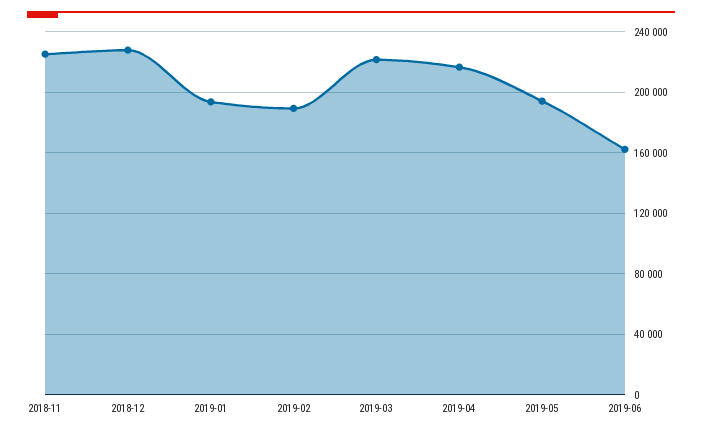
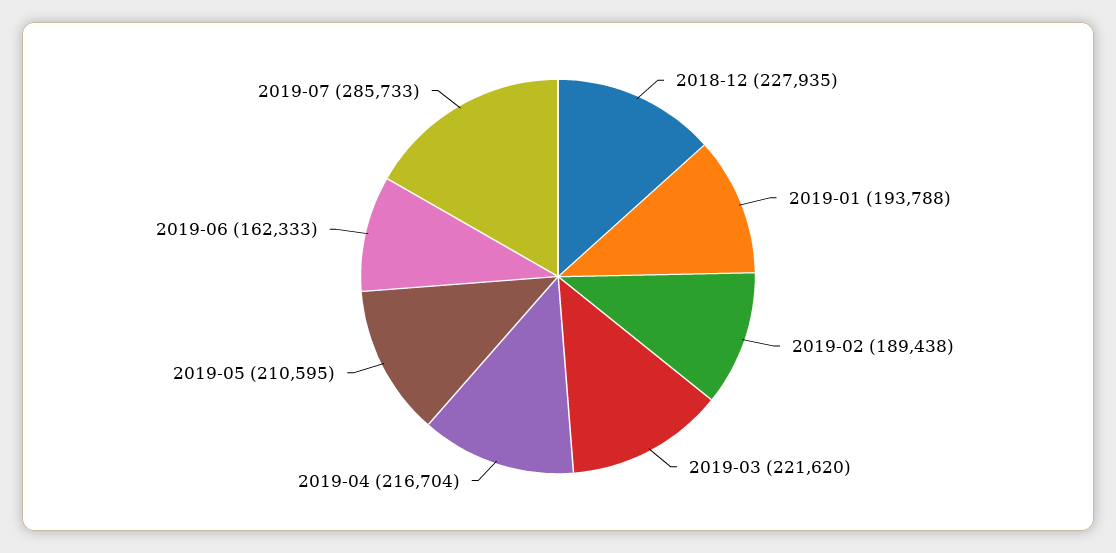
2018-11: 225000 -> none
2019-05: 195000 -> 210595
2019-07: none -> 285733

